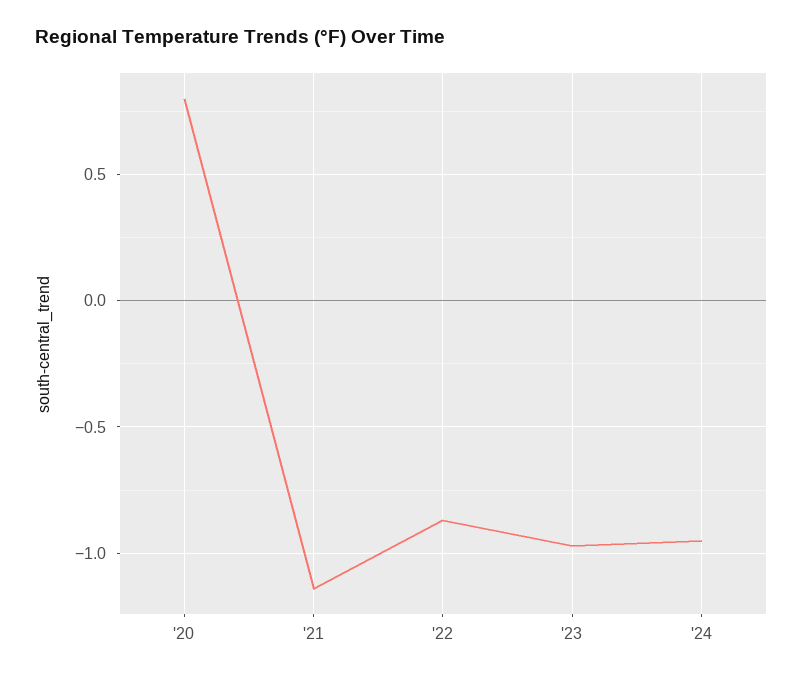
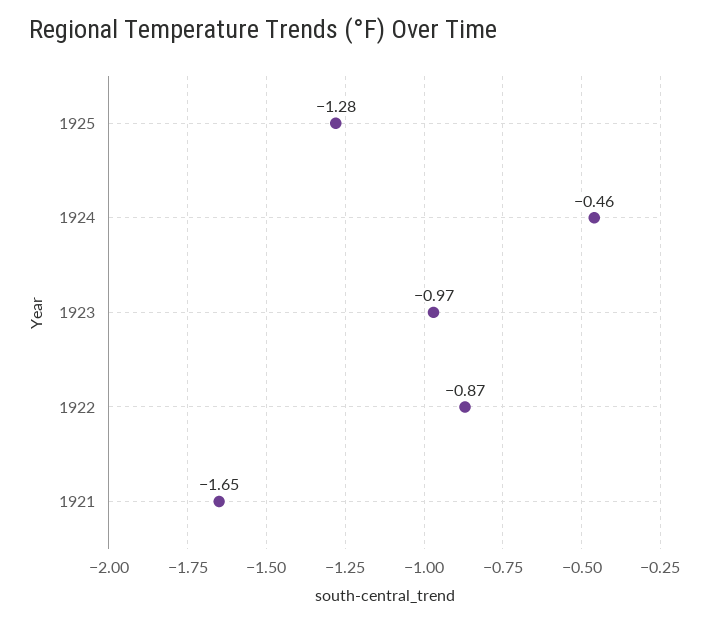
'20: 0.8 -> none
'21: -1.15 -> -1.65
'24: -0.95 -> -0.46
1925: none -> -1.28

